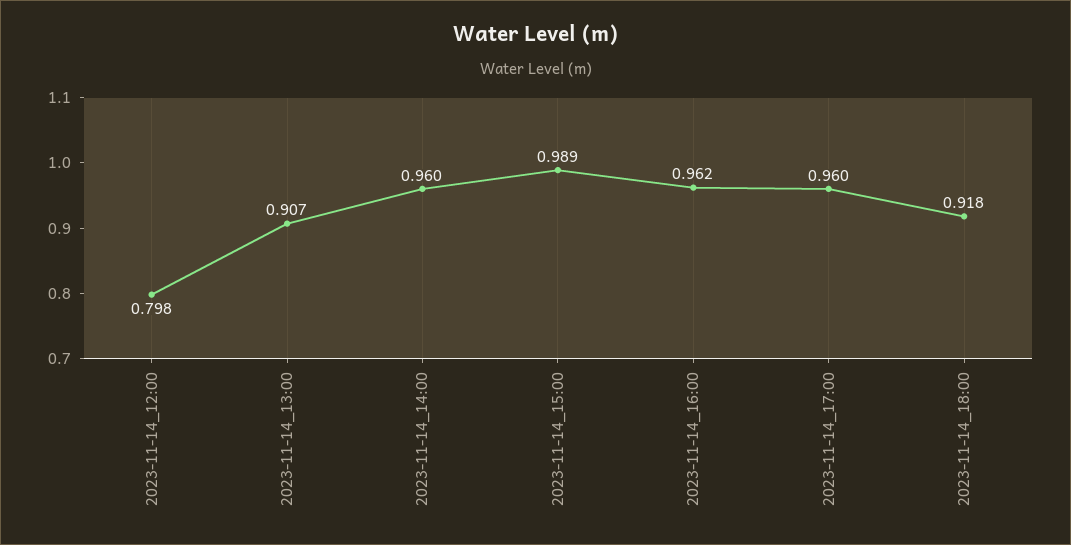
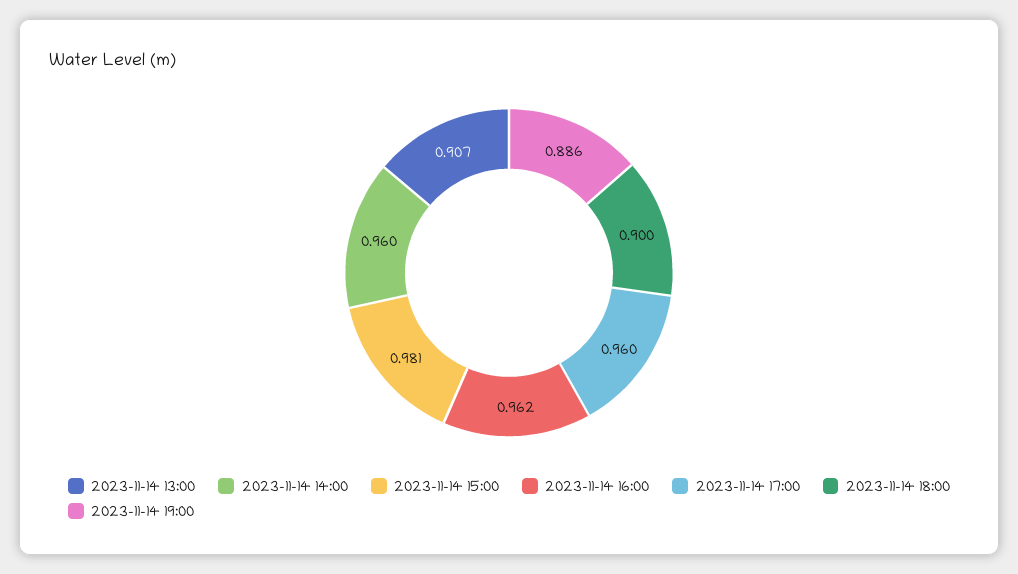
2023-11-14_12:00: 0.798 -> none
2023-11-14_15:00: 0.989 -> 0.981
2023-11-14_18:00: 0.918 -> 0.9
2023-11-14 19:00: none -> 0.886

